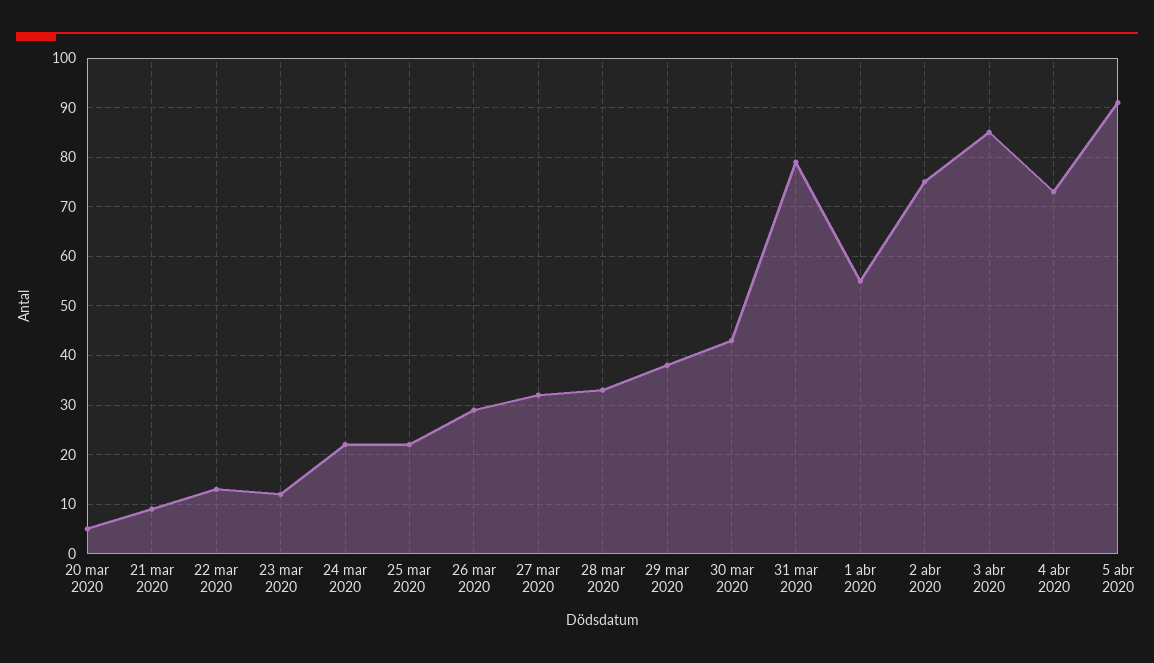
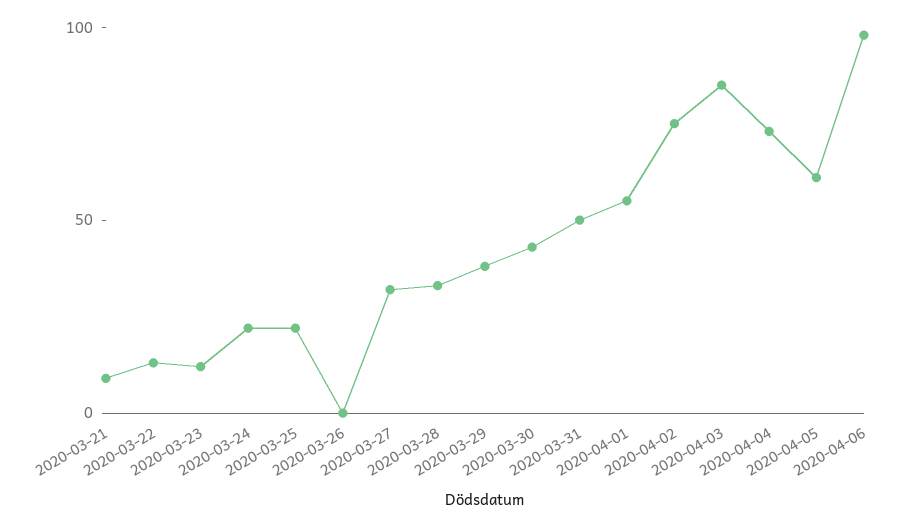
20 mar 2020: 5 -> none
26 mar 2020: 30 -> 0
31 mar 2020: 80 -> 50
5 abr 2020: 90 -> 60
2020-04-06: none -> 100

